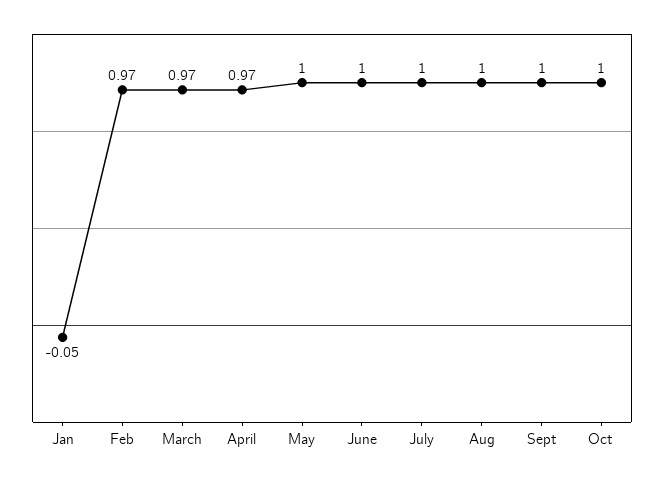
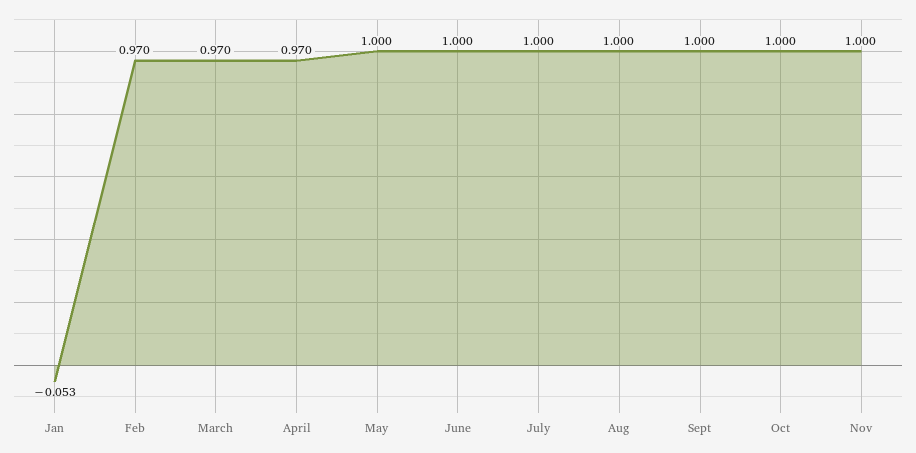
Nov: none -> 1

